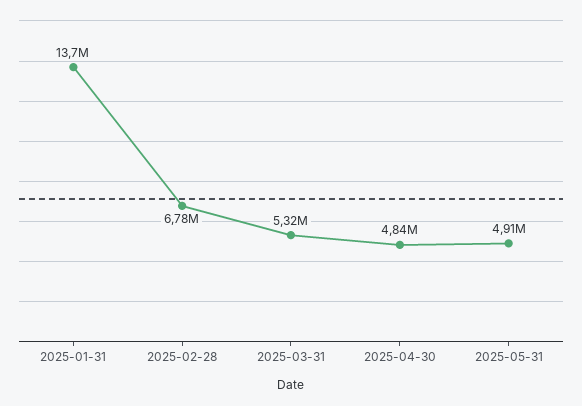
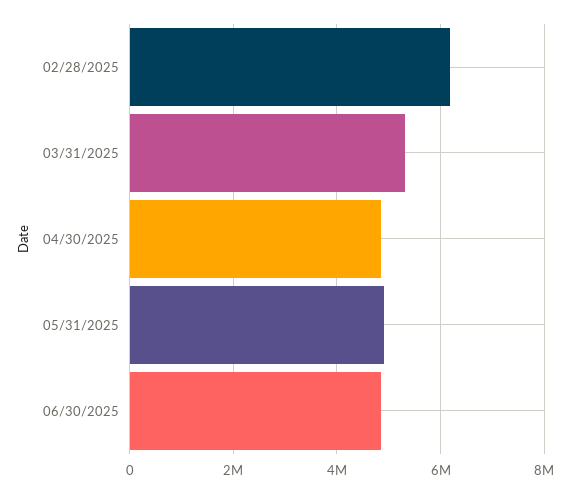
2025-01-31: 13700000 -> none
2025-02-28: 6780000 -> 6200000
06/30/2025: none -> 4800000

